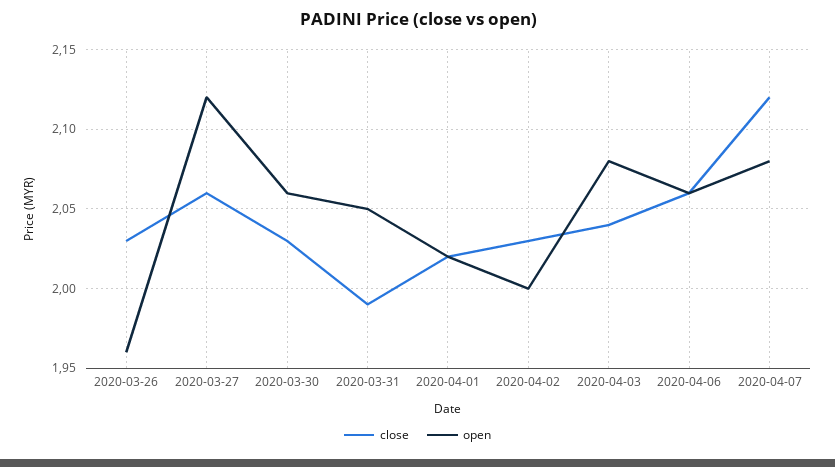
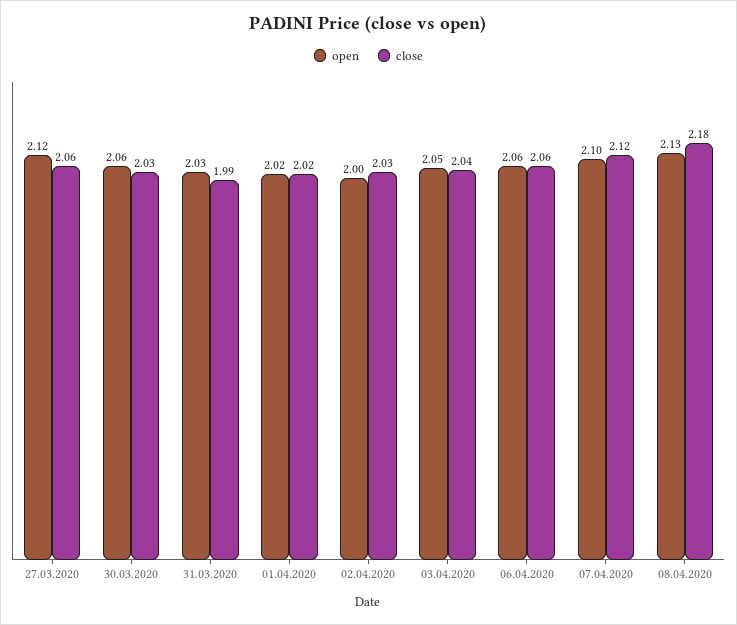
close, 2020-03-26: 2.03 -> none
open, 2020-03-26: 1.96 -> none
open, 2020-03-31: 2.05 -> 2.03
open, 2020-04-03: 2.08 -> 2.05
open, 2020-04-07: 2.08 -> 2.1
open, 08.04.2020: none -> 2.13
close, 08.04.2020: none -> 2.18

